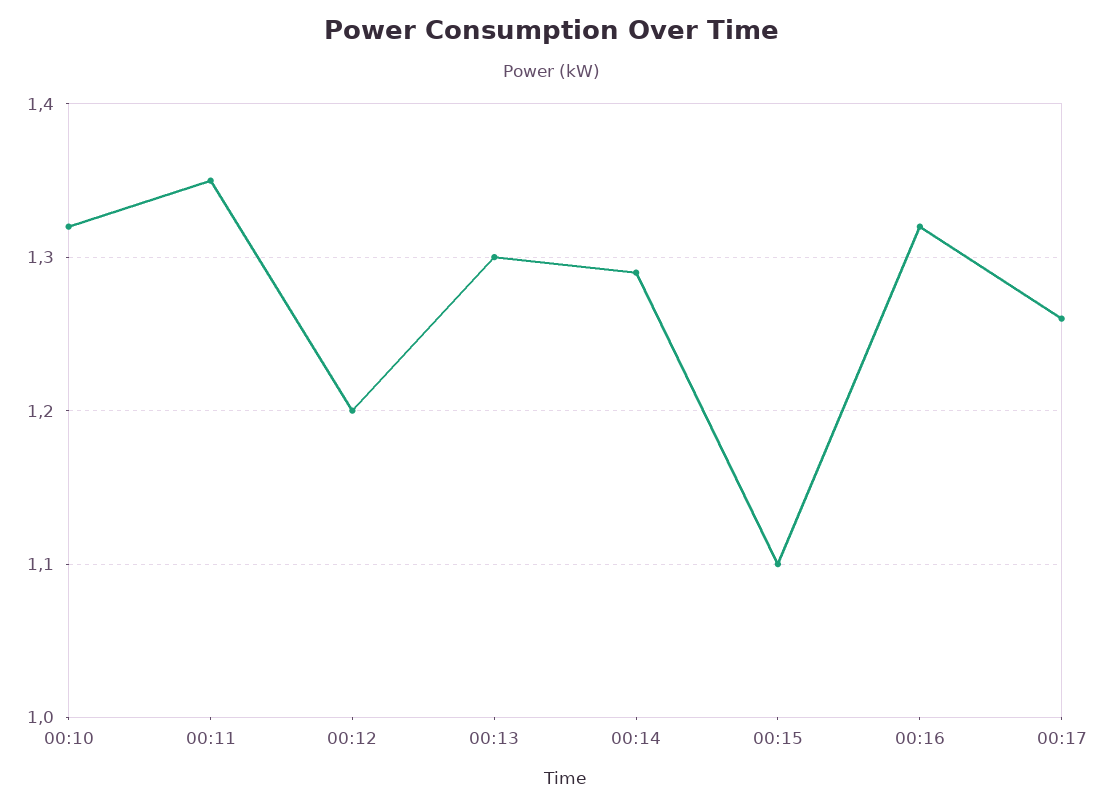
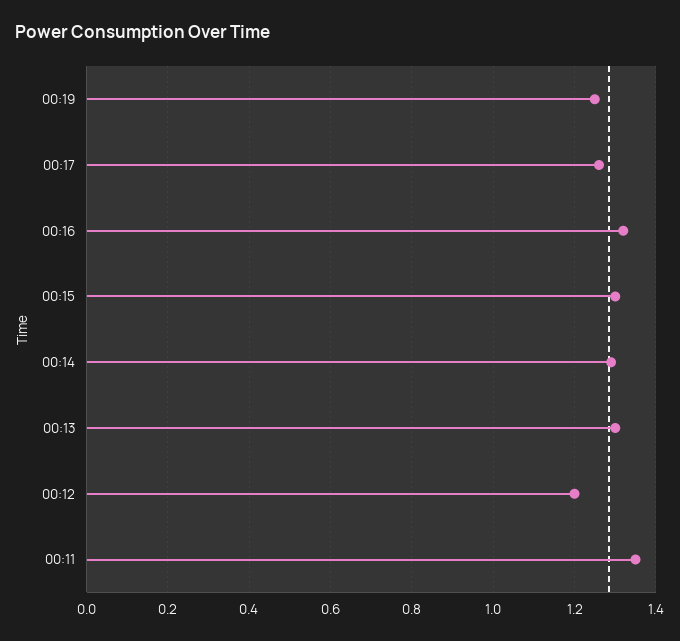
00:10: 1.32 -> none
00:15: 1.1 -> 1.3
00:19: none -> 1.25

